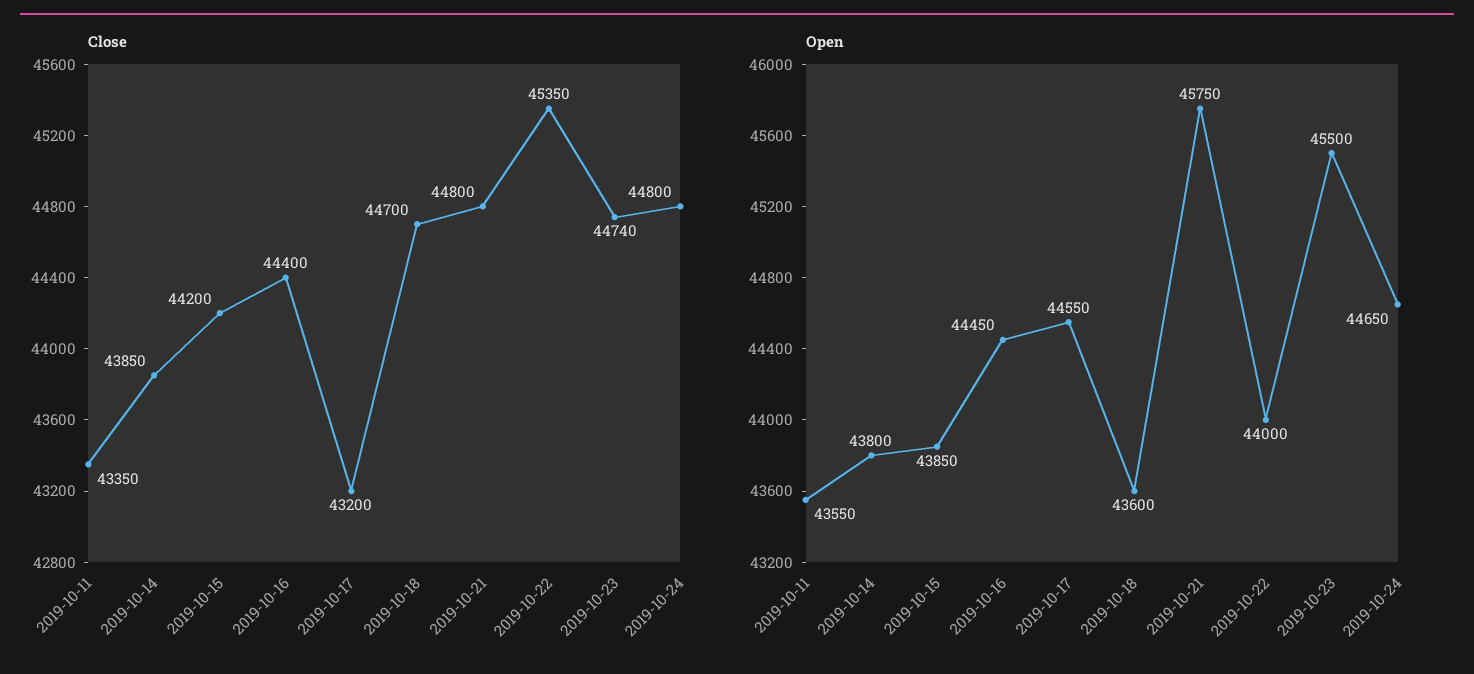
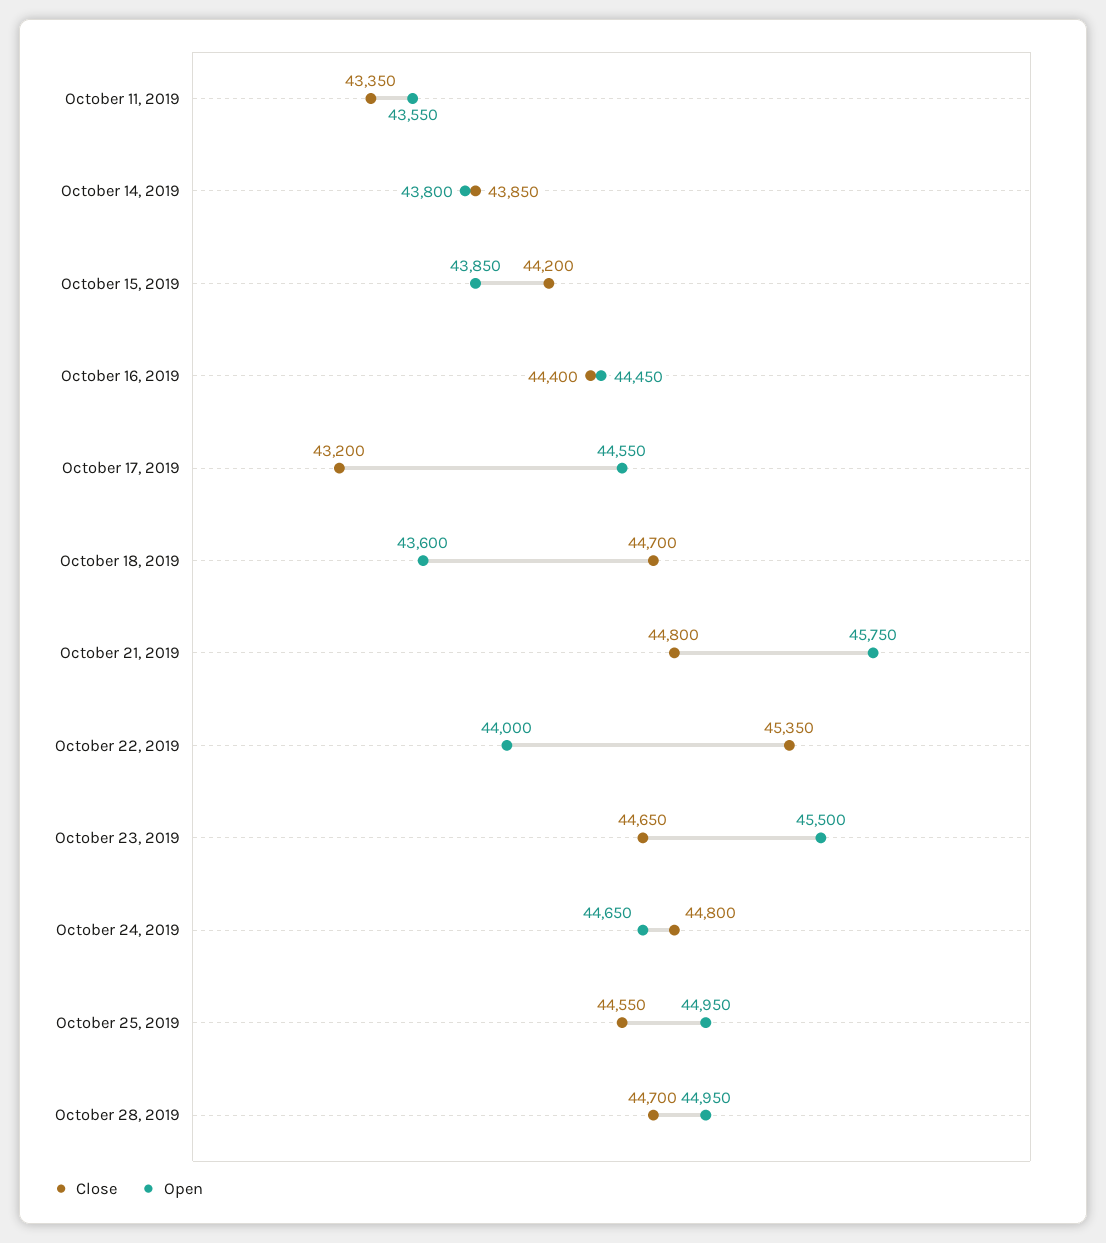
Close, 2019-10-23: 44740 -> 44650
Close, October 25, 2019: none -> 44550
Open, October 25, 2019: none -> 44950
Close, October 28, 2019: none -> 44700
Open, October 28, 2019: none -> 44950

